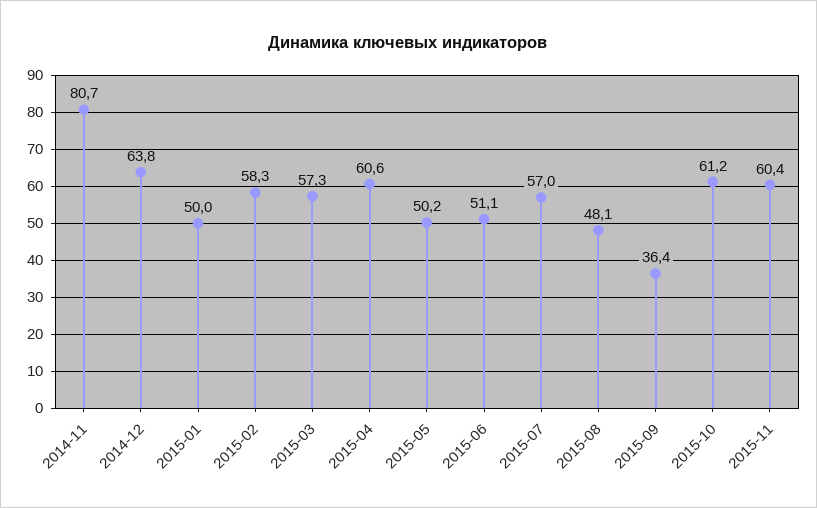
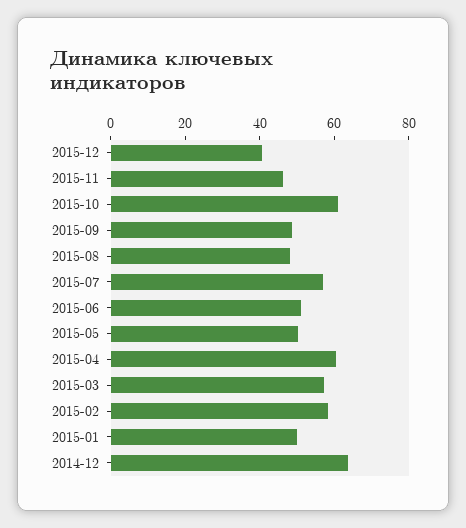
2014-11: 80.7 -> none
2015-09: 36.4 -> 50
2015-11: 60.4 -> 45
2015-12: none -> 40

